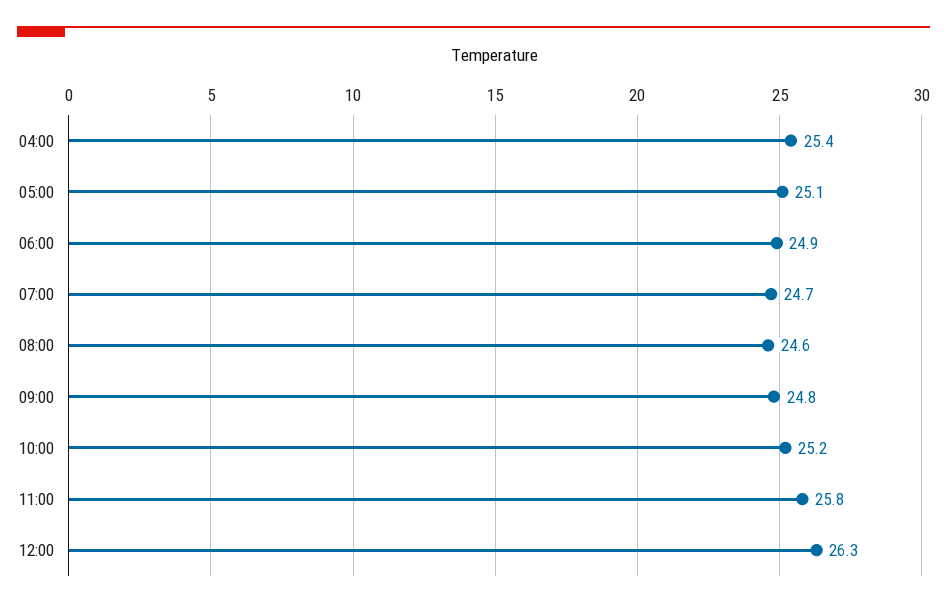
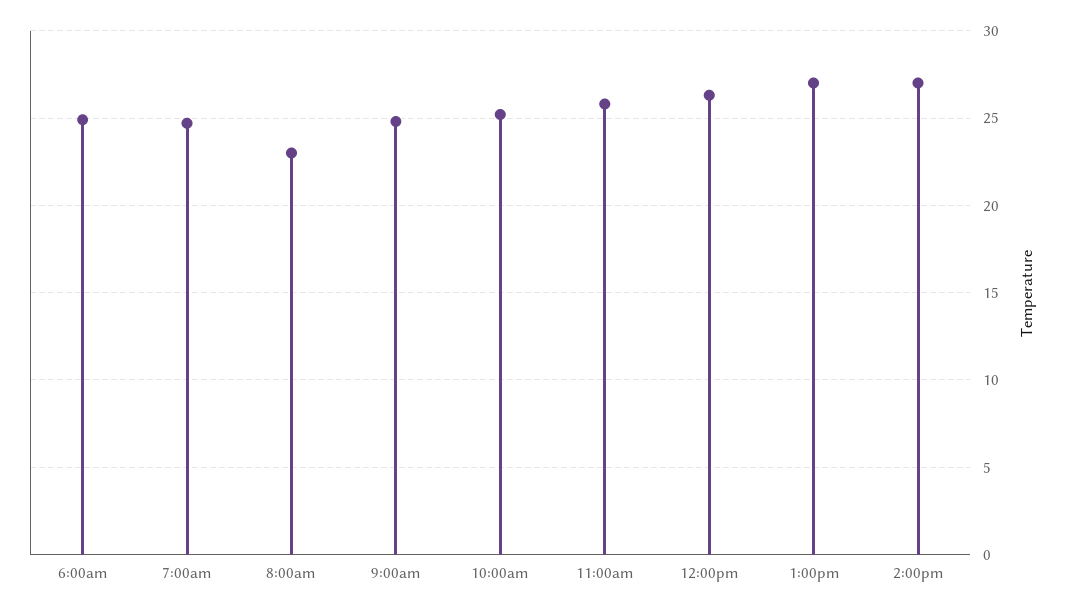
04:00: 25.4 -> none
05:00: 25.1 -> none
08:00: 24.6 -> 23
1:00pm: none -> 27
2:00pm: none -> 27

